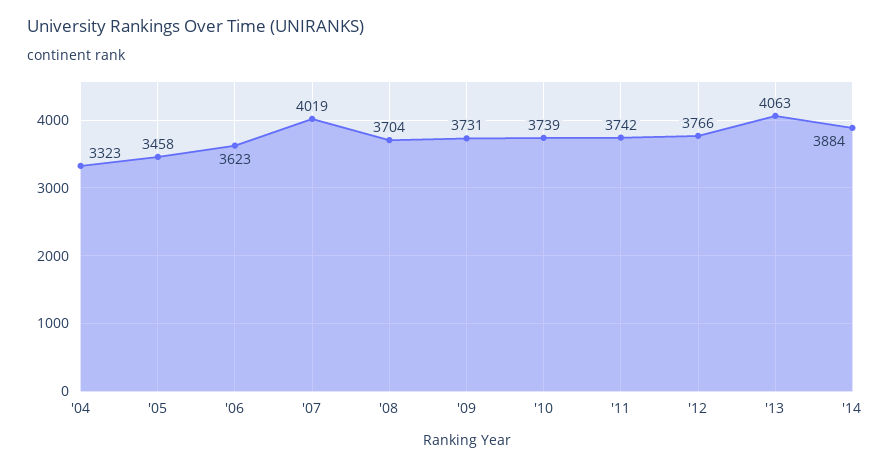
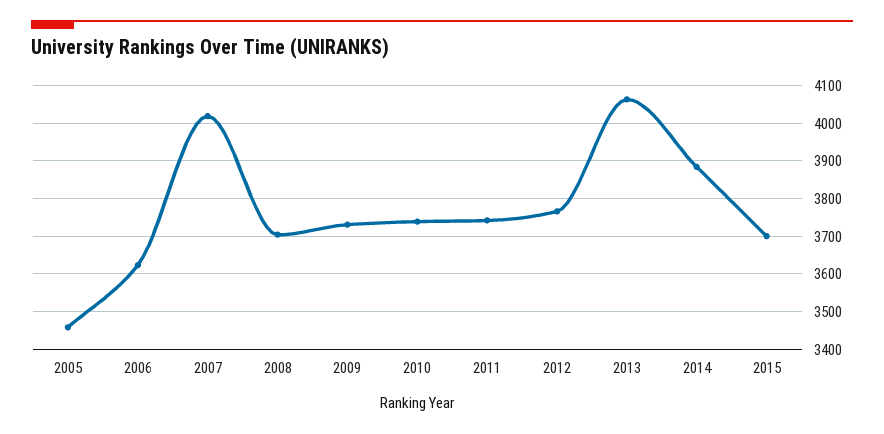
'04: 3323 -> none
2015: none -> 3700

